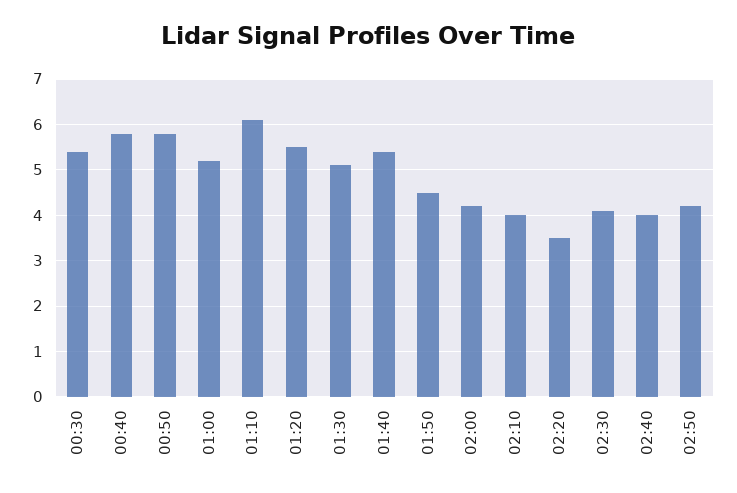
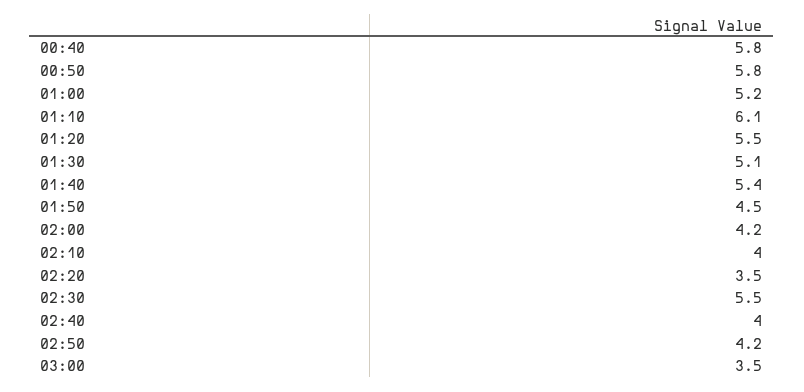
00:30: 5.5 -> none
02:30: 4 -> 5.5
03:00: none -> 3.5

